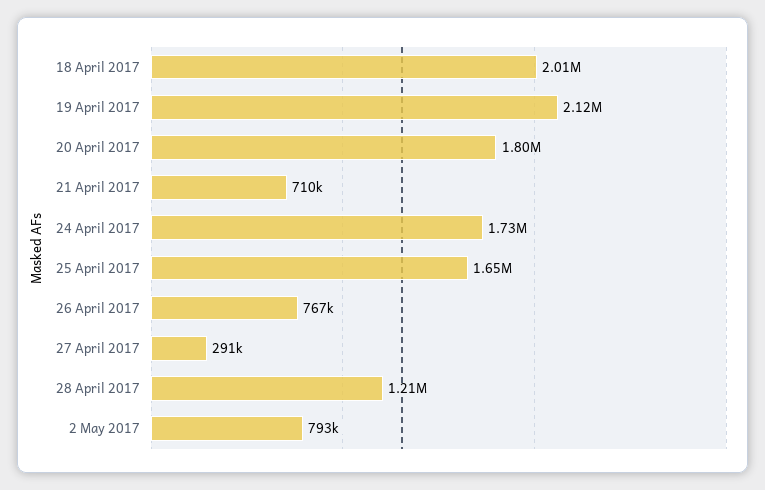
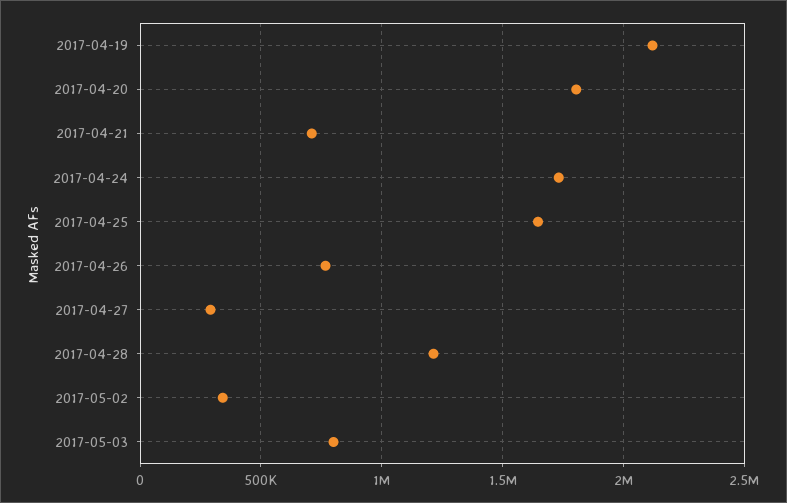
18 April 2017: 2010000 -> none
2 May 2017: 793000 -> 350000
2017-05-03: none -> 800000

